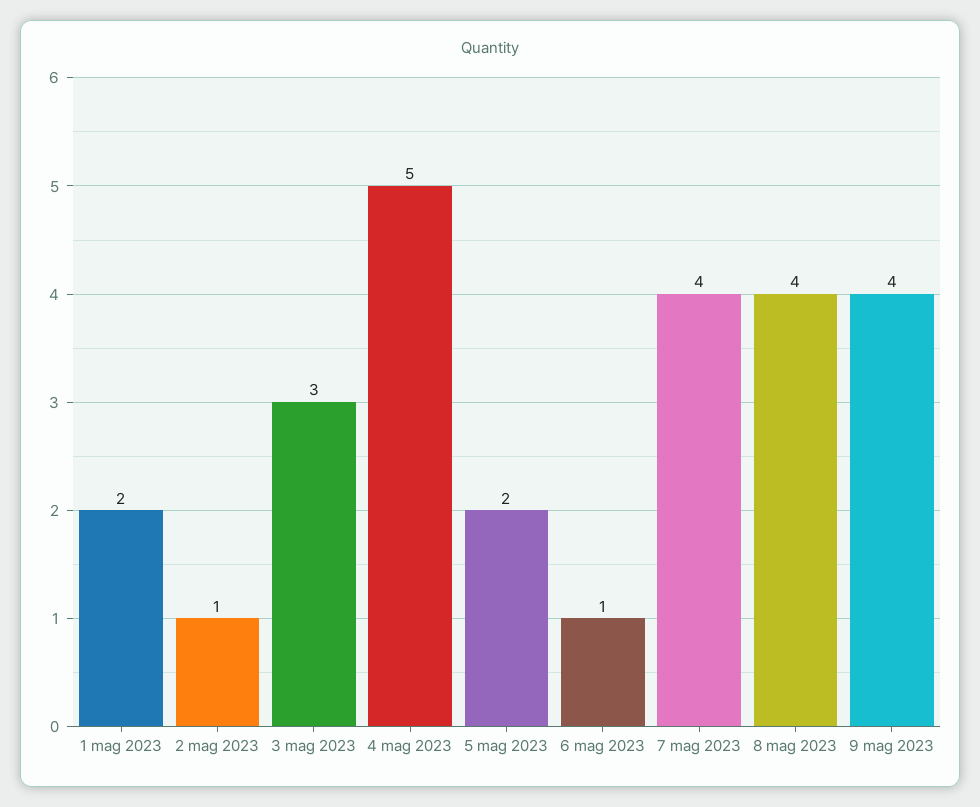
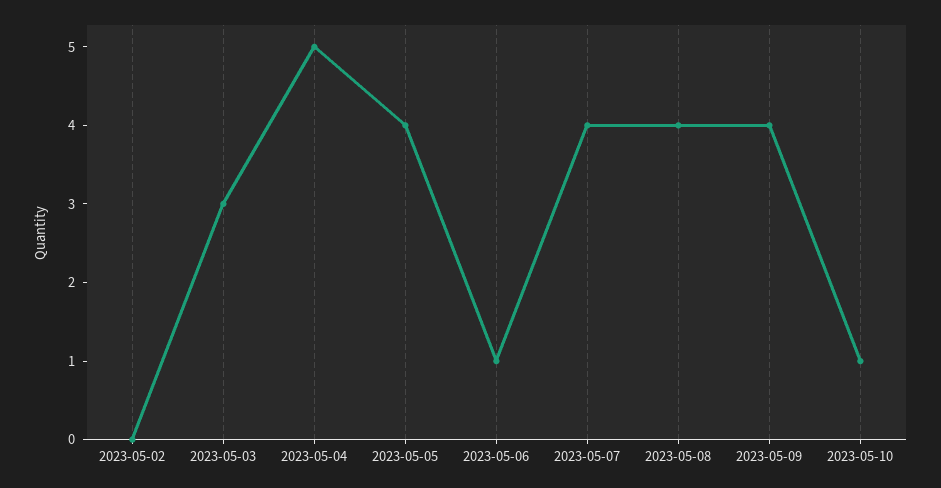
1 mag 2023: 2 -> none
2 mag 2023: 1 -> 0
5 mag 2023: 2 -> 4
2023-05-10: none -> 1

